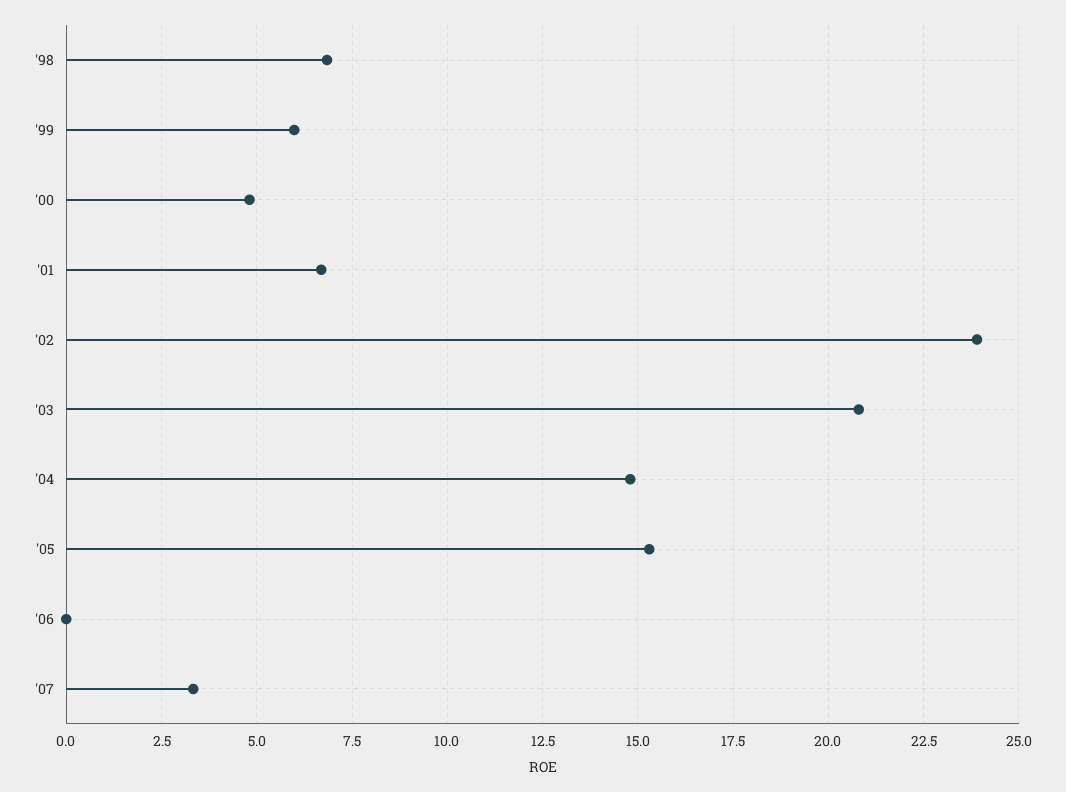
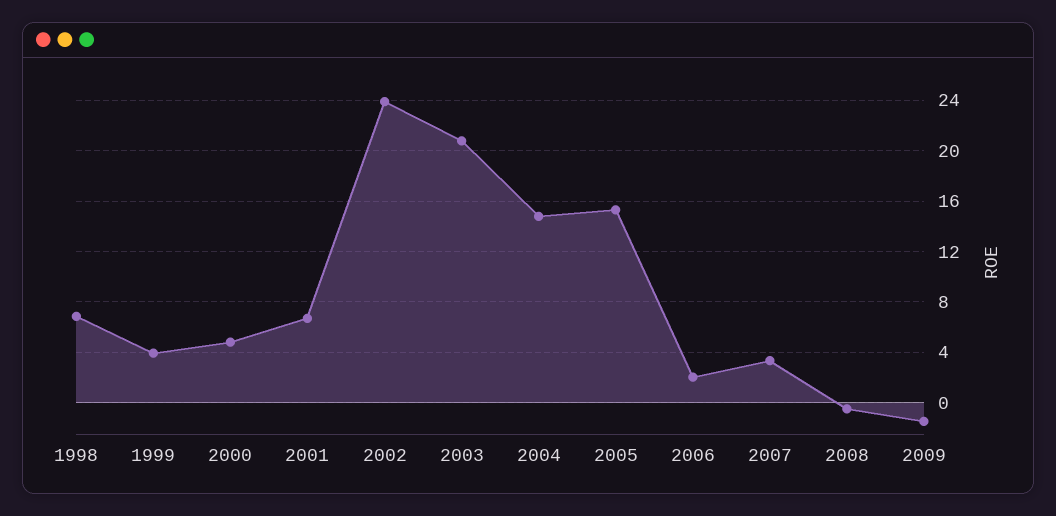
'99: 6 -> 4
'06: 0 -> 2
2008: none -> -0.5
2009: none -> -1.5

